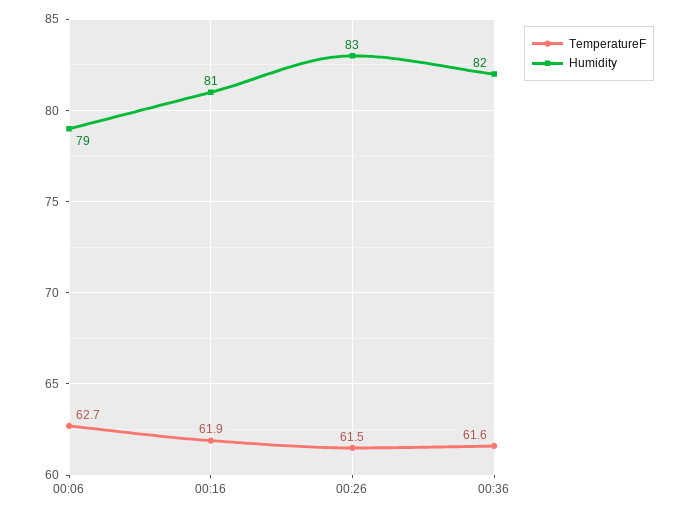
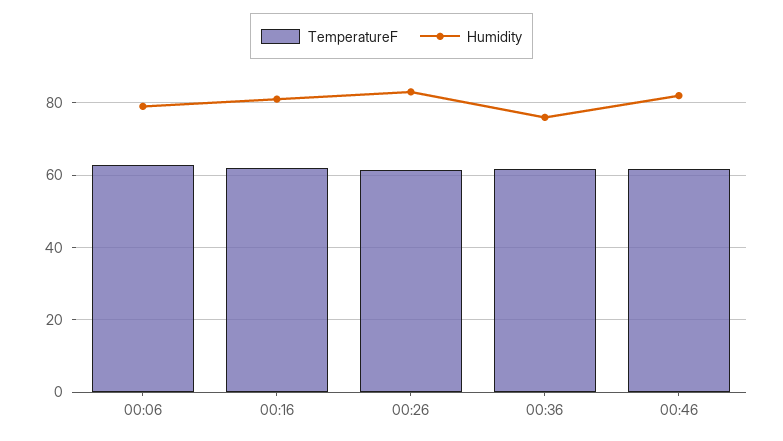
Humidity, 00:36: 82 -> 76
TemperatureF, 00:46: none -> 62
Humidity, 00:46: none -> 82

